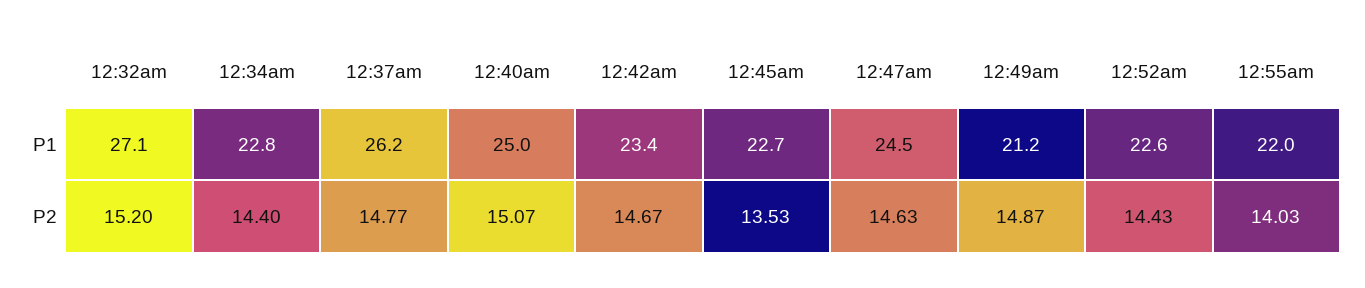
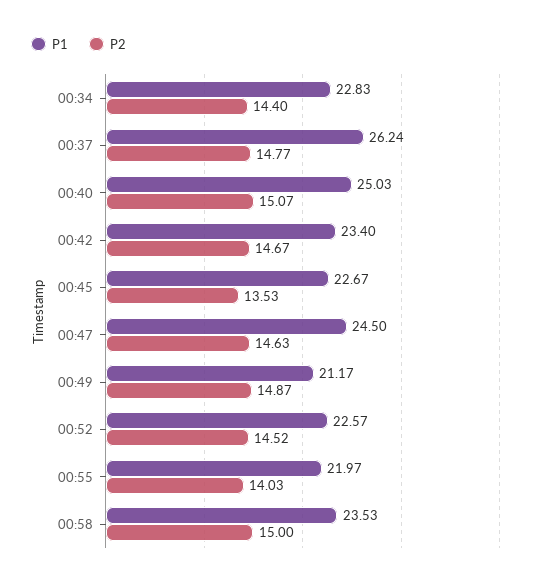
P1, 12:32am: 27.1 -> none
P2, 12:32am: 15.2 -> none
P2, 12:52am: 14.43 -> 14.52
P1, 00:58: none -> 23.53
P2, 00:58: none -> 15

